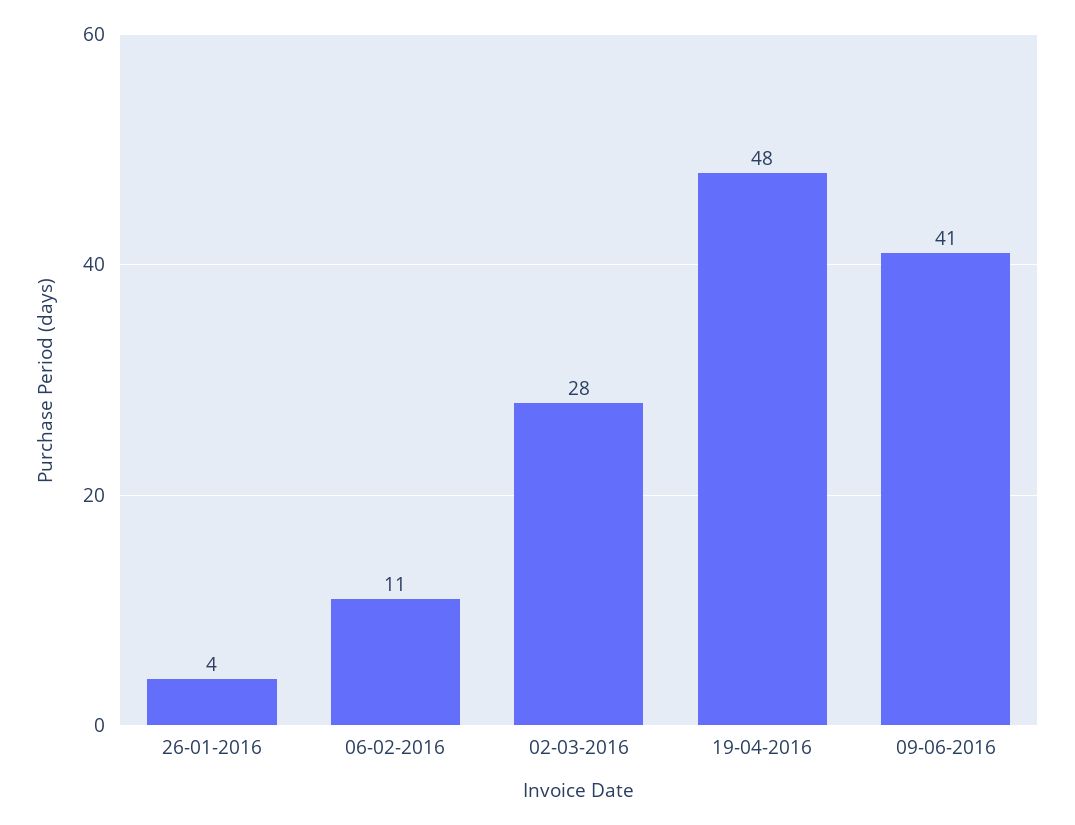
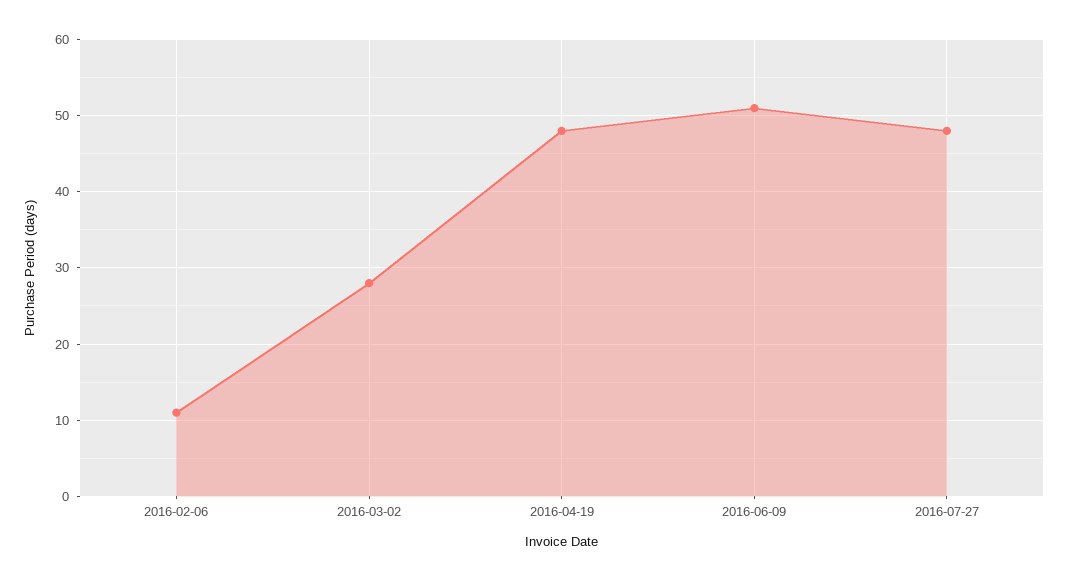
26-01-2016: 4 -> none
09-06-2016: 41 -> 51
2016-07-27: none -> 48

